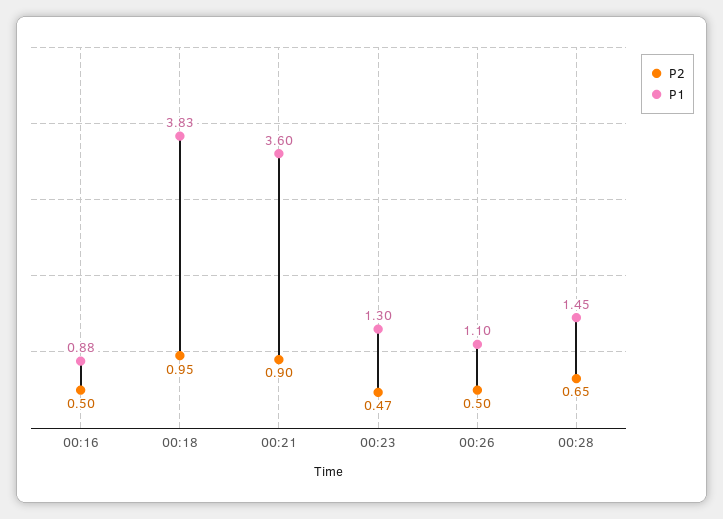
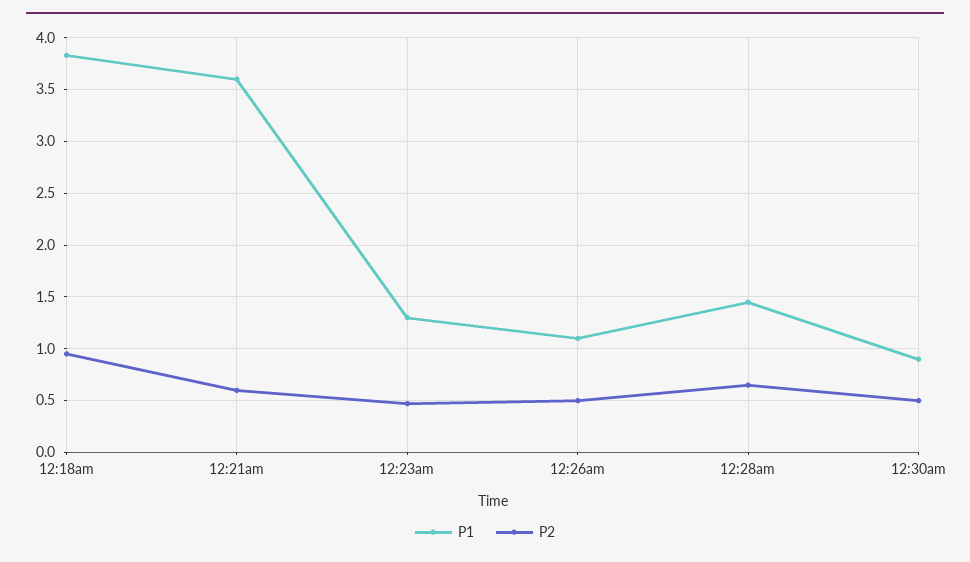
P2, 00:16: 0.5 -> none
P1, 00:16: 0.88 -> none
P2, 00:21: 0.9 -> 0.6
P1, 12:30am: none -> 0.9
P2, 12:30am: none -> 0.5

